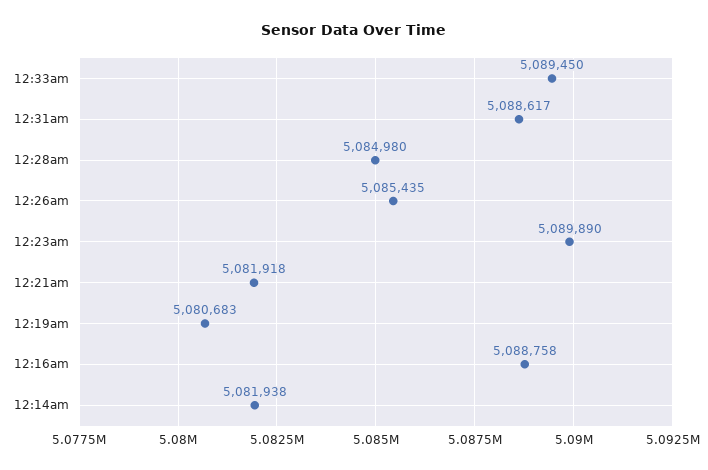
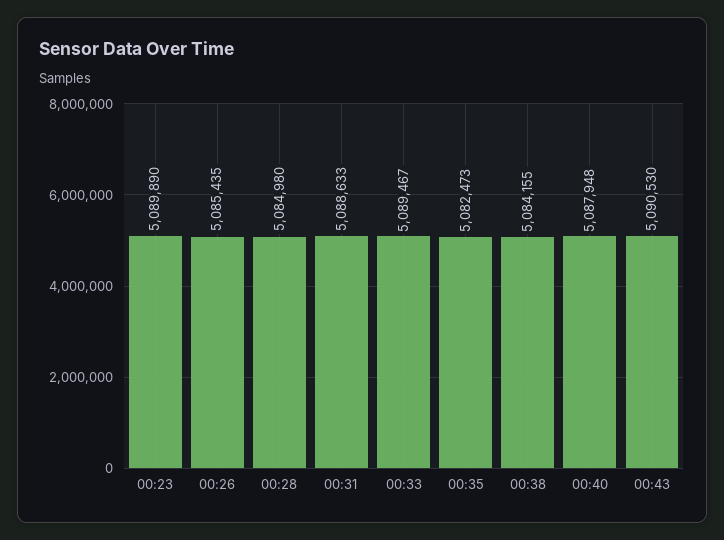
12:33am: 5089450 -> 5089467
12:31am: 5088617 -> 5088633
12:21am: 5081918 -> none
12:19am: 5080683 -> none
12:16am: 5088758 -> none
12:14am: 5081938 -> none
00:35: none -> 5082473
00:38: none -> 5084155
00:40: none -> 5087948
00:43: none -> 5090530

